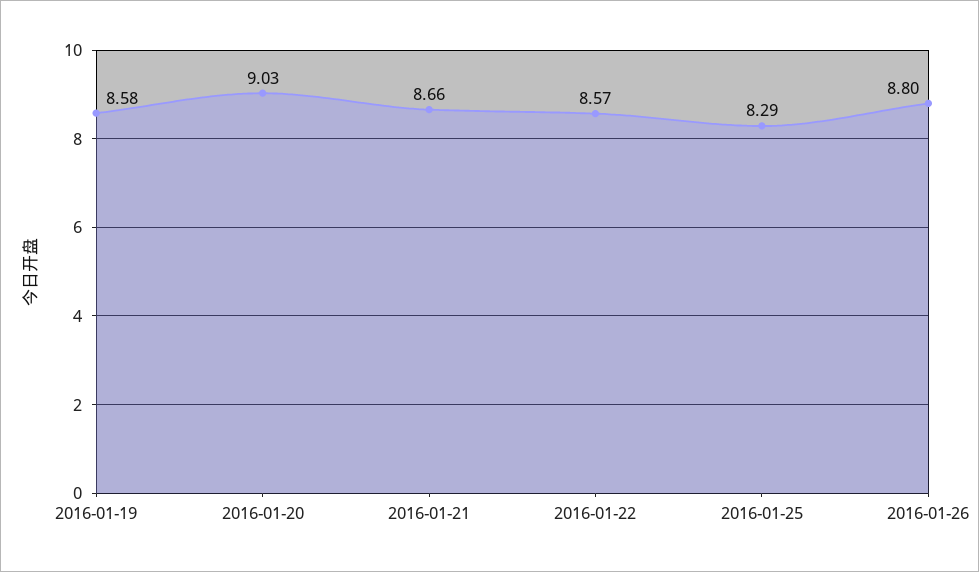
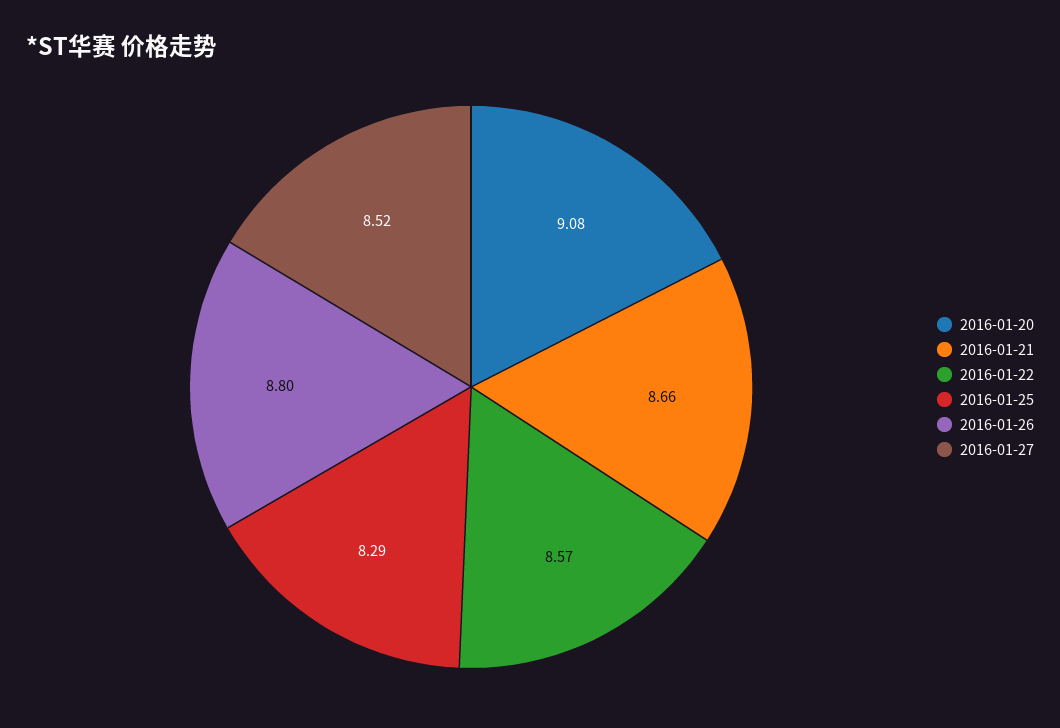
2016-01-19: 8.58 -> none
2016-01-20: 9.03 -> 9.08
2016-01-27: none -> 8.52

